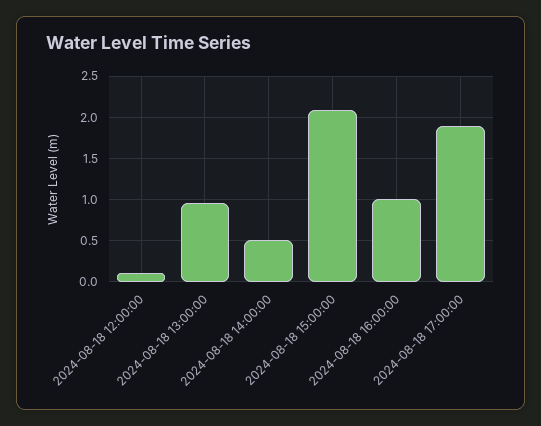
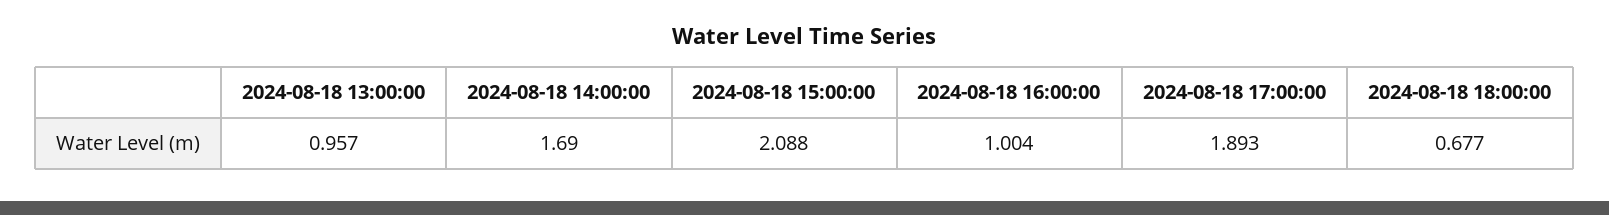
2024-08-18 12:00:00: 0.1 -> none
2024-08-18 14:00:00: 0.5 -> 1.69
2024-08-18 18:00:00: none -> 0.677

